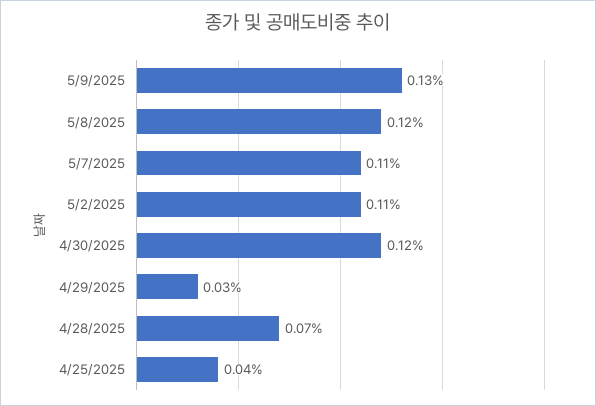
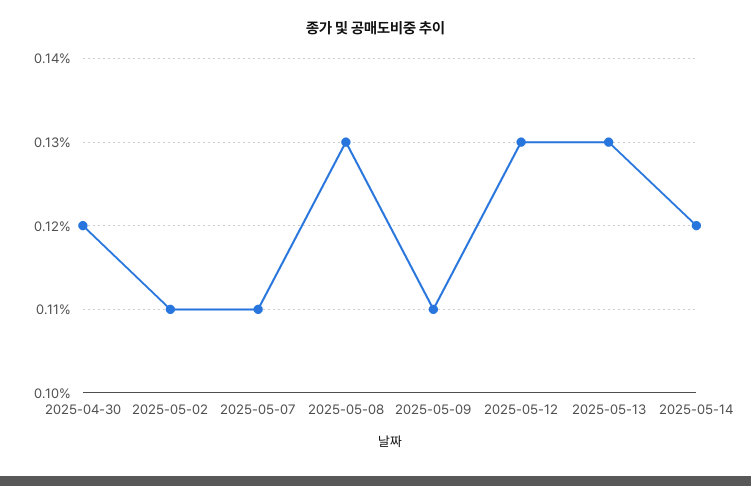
5/9/2025: 0.13 -> 0.11
5/8/2025: 0.12 -> 0.13
4/29/2025: 0.03 -> none
4/28/2025: 0.07 -> none
4/25/2025: 0.04 -> none
2025-05-12: none -> 0.13
2025-05-13: none -> 0.13
2025-05-14: none -> 0.12

